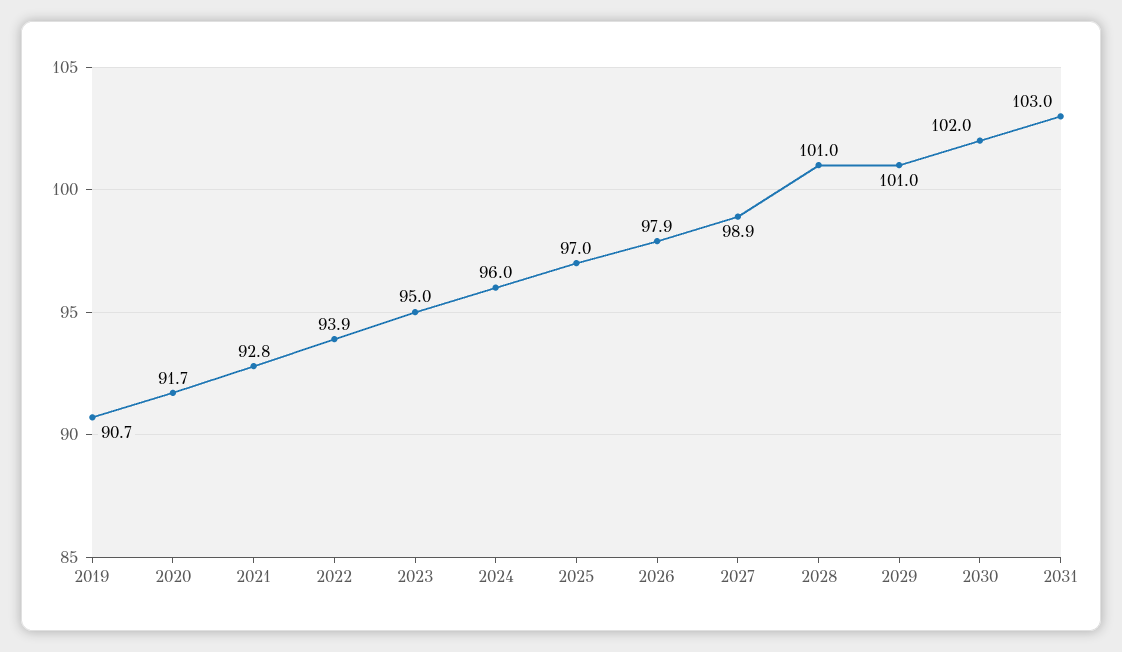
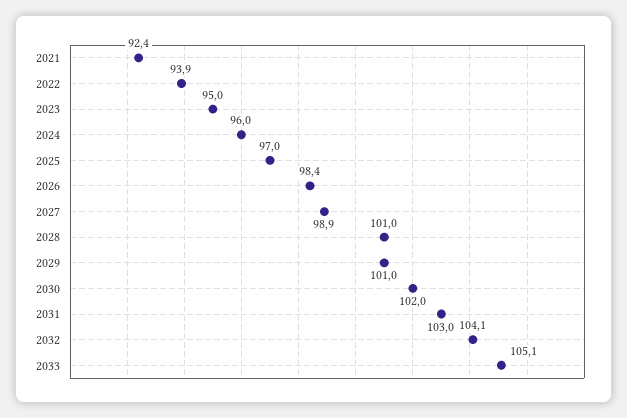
2019: 90.7 -> none
2020: 91.7 -> none
2021: 92.8 -> 92.4
2026: 97.9 -> 98.4
2032: none -> 104.1
2033: none -> 105.1

